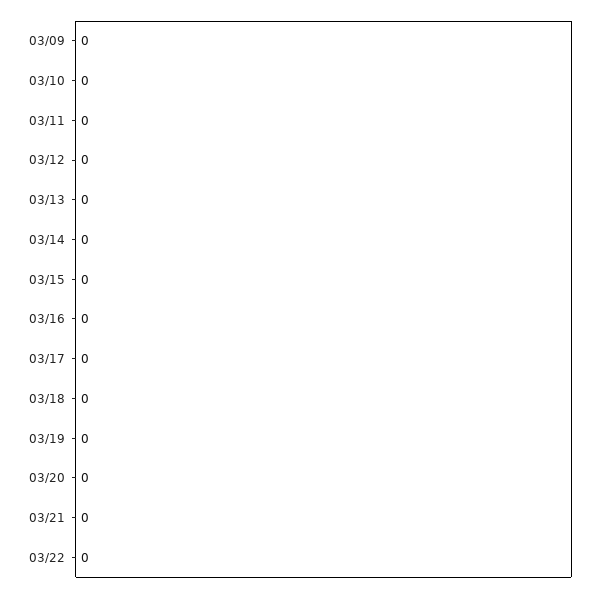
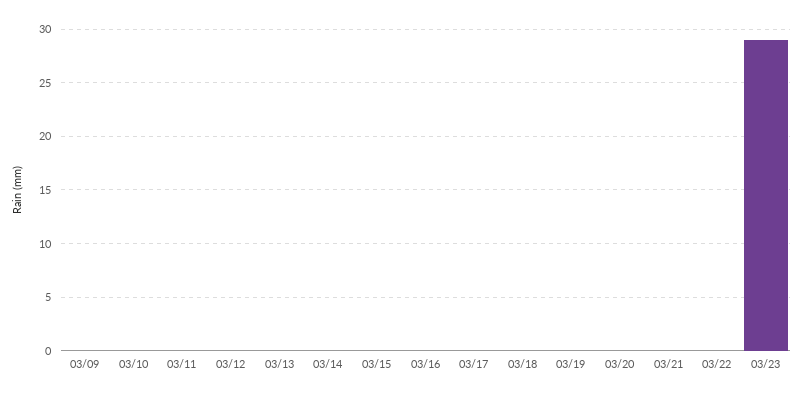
03/23: none -> 29

